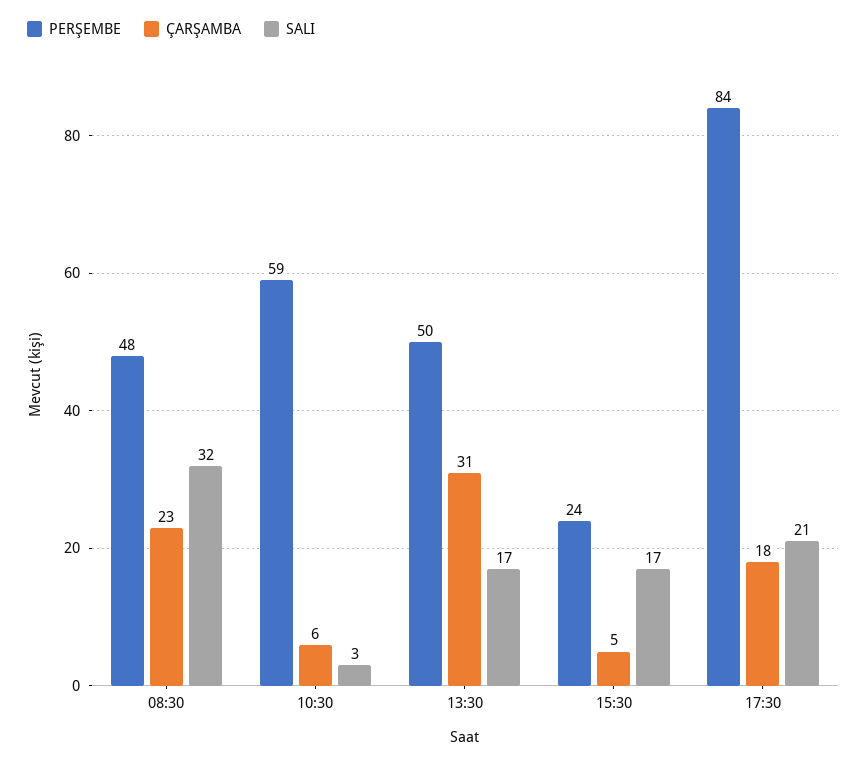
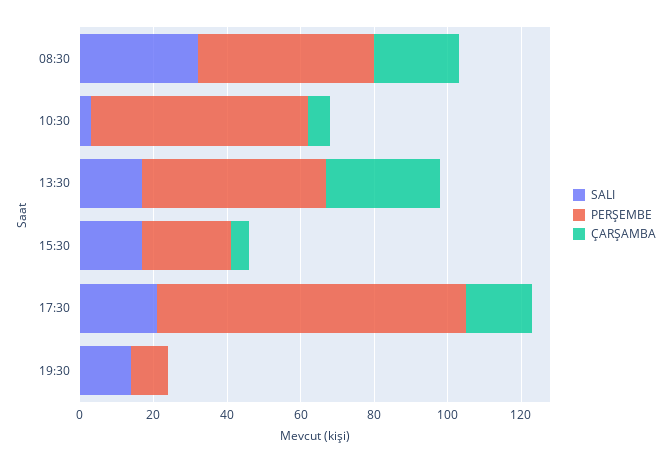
SALI, 19:30: none -> 15
PERŞEMBE, 19:30: none -> 10
ÇARŞAMBA, 19:30: none -> 0

